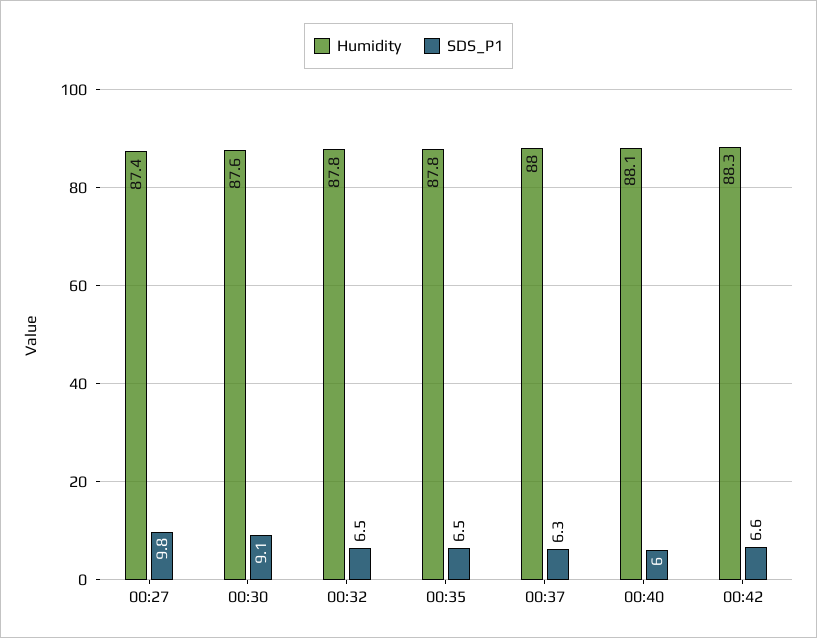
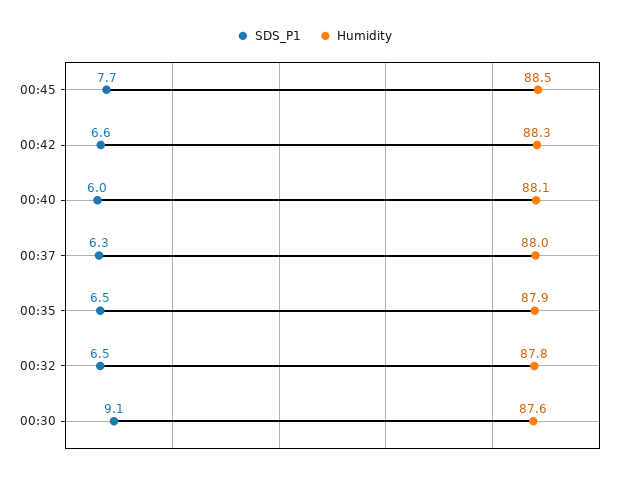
Humidity, 00:27: 87.4 -> none
SDS_P1, 00:27: 9.8 -> none
Humidity, 00:35: 87.8 -> 87.9
SDS_P1, 00:45: none -> 7.7
Humidity, 00:45: none -> 88.5

